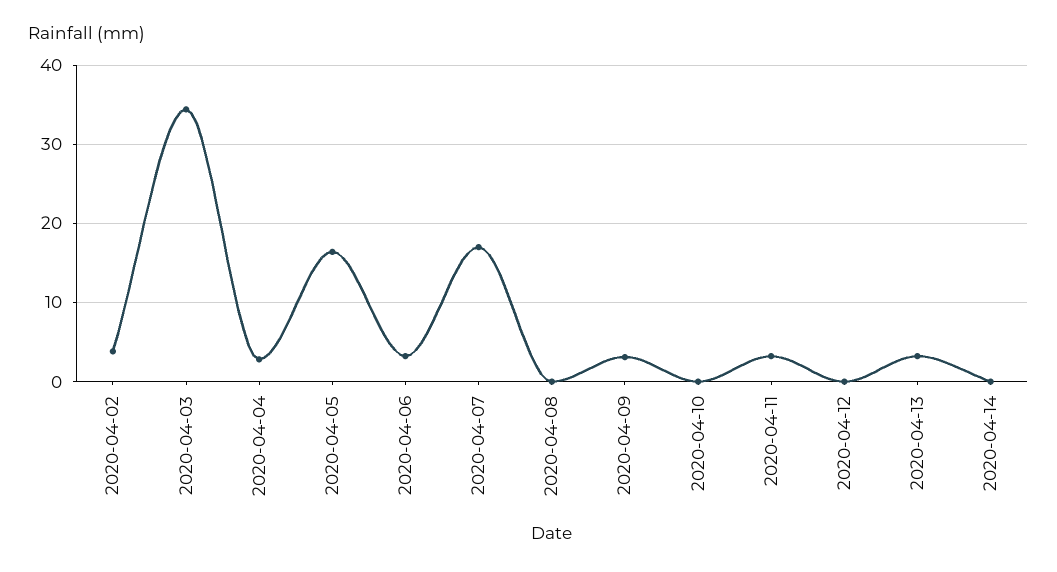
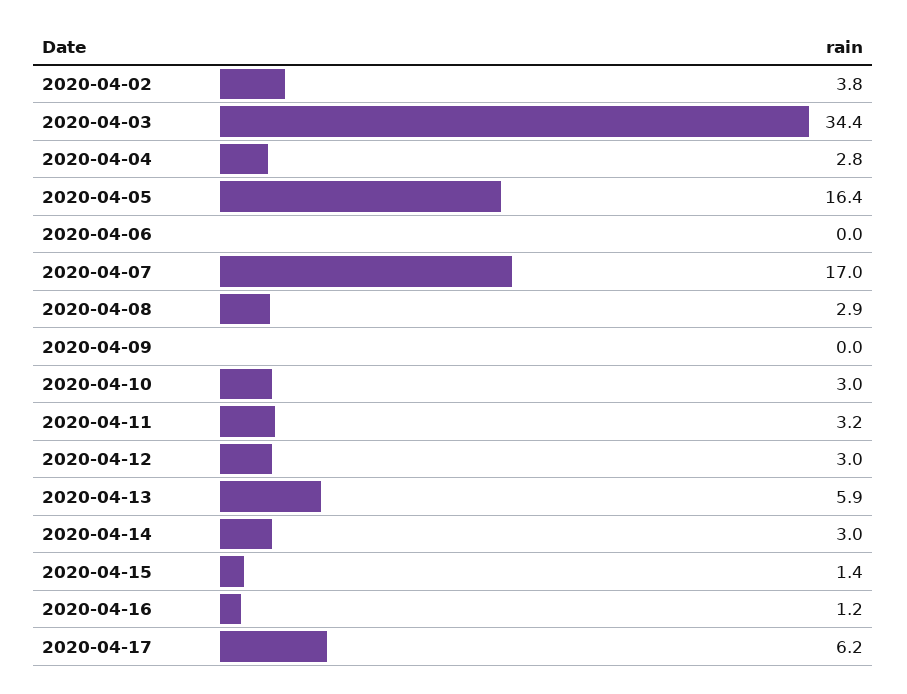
2020-04-06: 3 -> 0
2020-04-08: 0 -> 2.9
2020-04-09: 3 -> 0
2020-04-10: 0 -> 3
2020-04-12: 0 -> 3
2020-04-13: 3 -> 5.9
2020-04-14: 0 -> 3
2020-04-15: none -> 1.4
2020-04-16: none -> 1.2
2020-04-17: none -> 6.2

